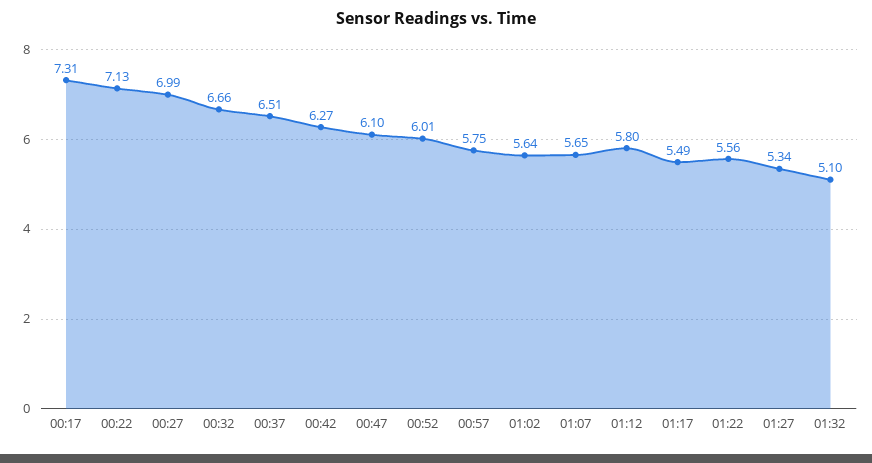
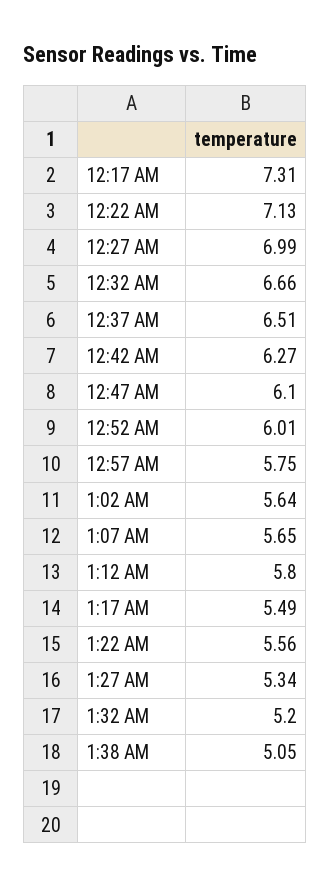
01:32: 5.1 -> 5.2
1:38 AM: none -> 5.05

